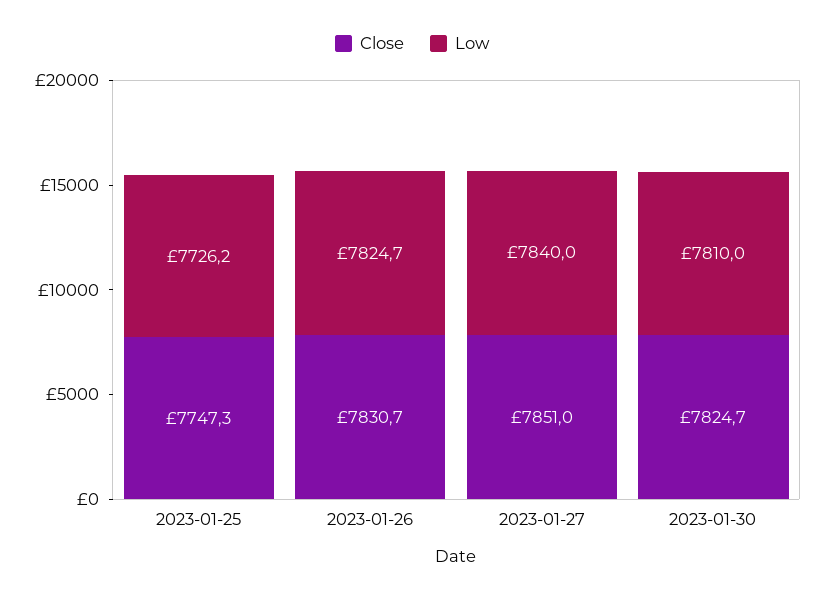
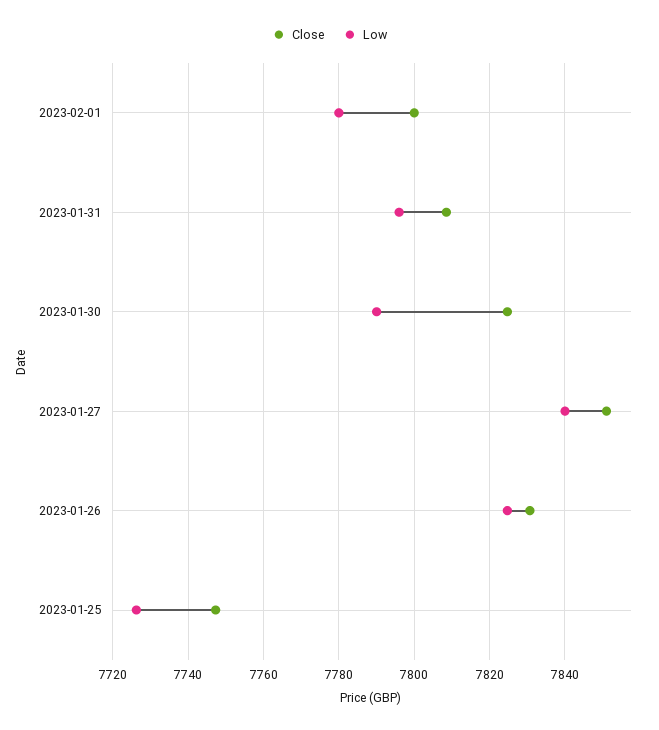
Low, 2023-01-30: 7810 -> 7790
Close, 2023-02-01: none -> 7800
Low, 2023-02-01: none -> 7780
Close, 2023-01-31: none -> 7808
Low, 2023-01-31: none -> 7796

